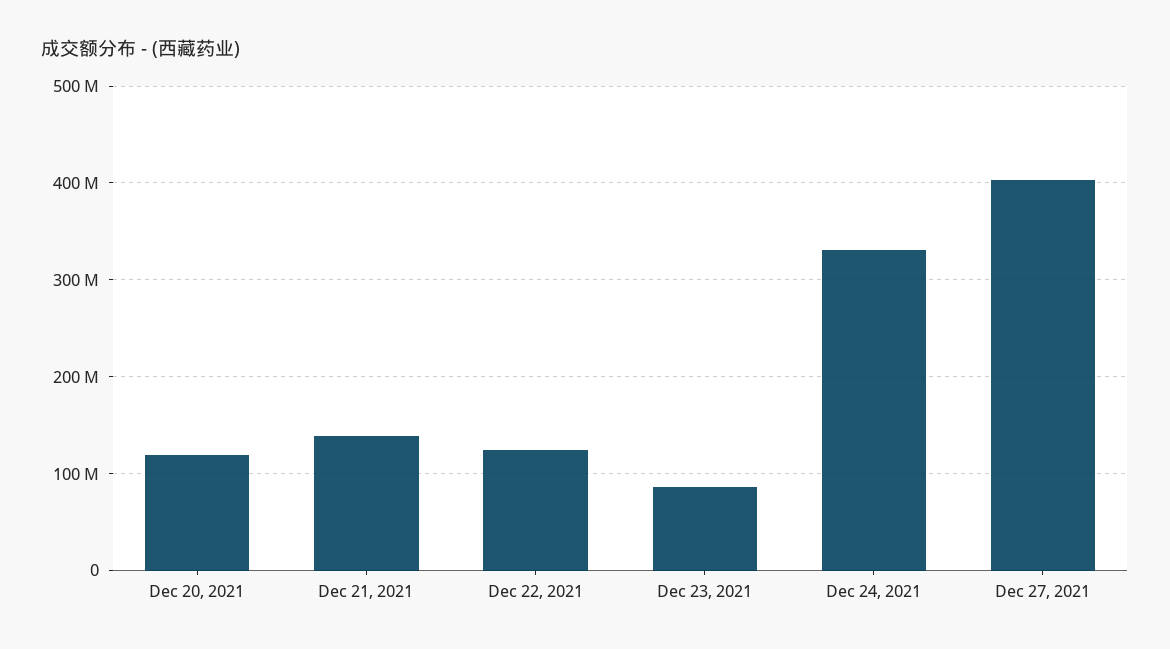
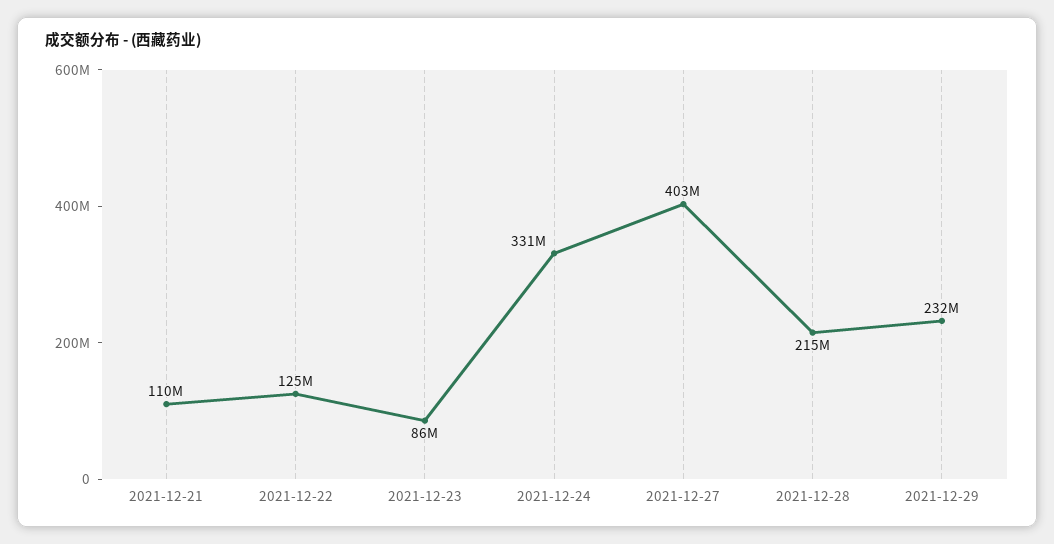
Dec 20, 2021: 120000000 -> none
Dec 21, 2021: 140000000 -> 110000000
2021-12-28: none -> 215000000
2021-12-29: none -> 232000000

